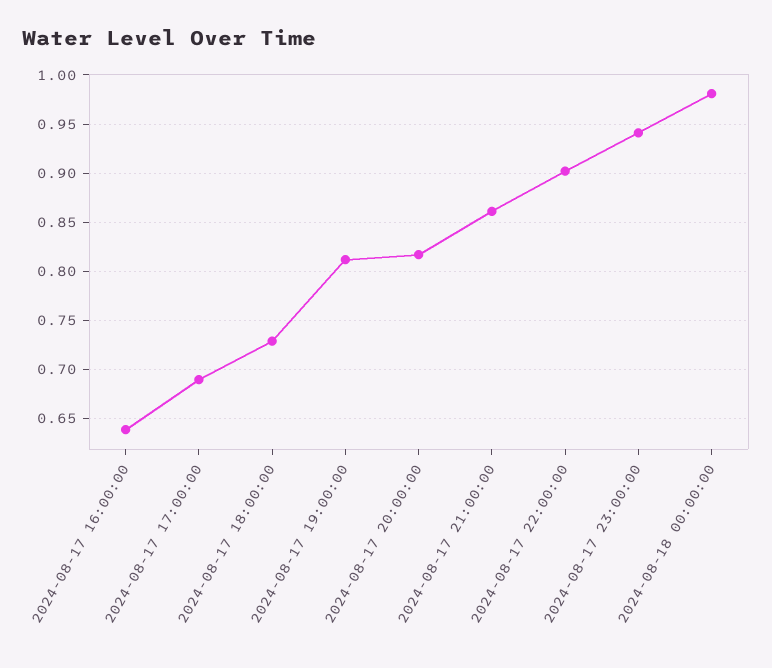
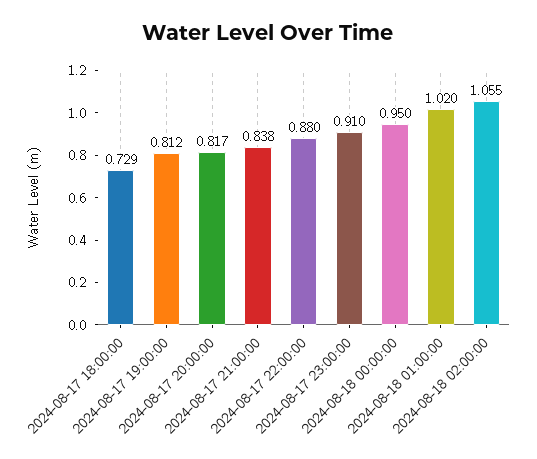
2024-08-17 16:00:00: 0.64 -> none
2024-08-17 17:00:00: 0.69 -> none
2024-08-17 21:00:00: 0.86 -> 0.838
2024-08-17 22:00:00: 0.9 -> 0.88
2024-08-17 23:00:00: 0.94 -> 0.91
2024-08-18 00:00:00: 0.98 -> 0.95
2024-08-18 01:00:00: none -> 1.02
2024-08-18 02:00:00: none -> 1.055

